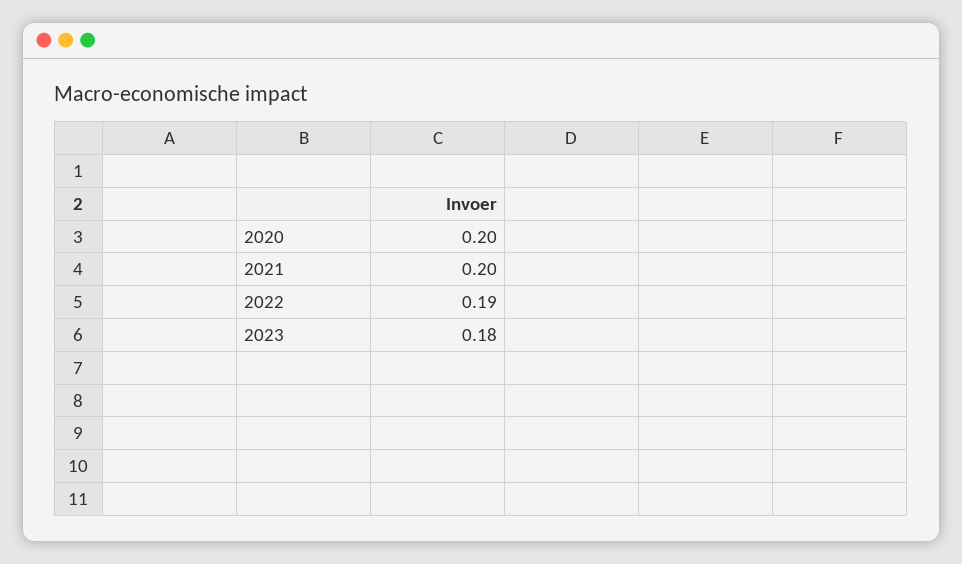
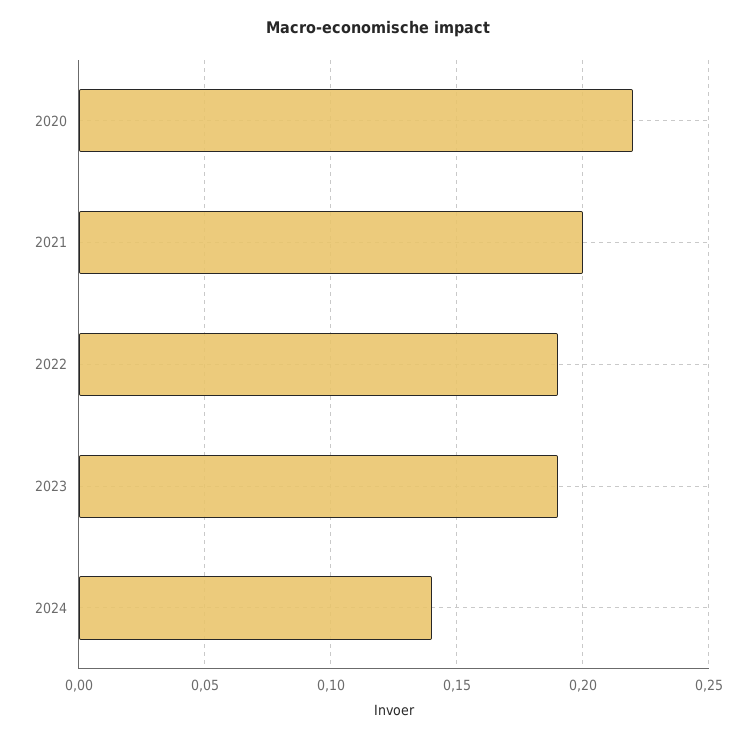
2020: 0.2 -> 0.22
2023: 0.18 -> 0.19
2024: none -> 0.14

